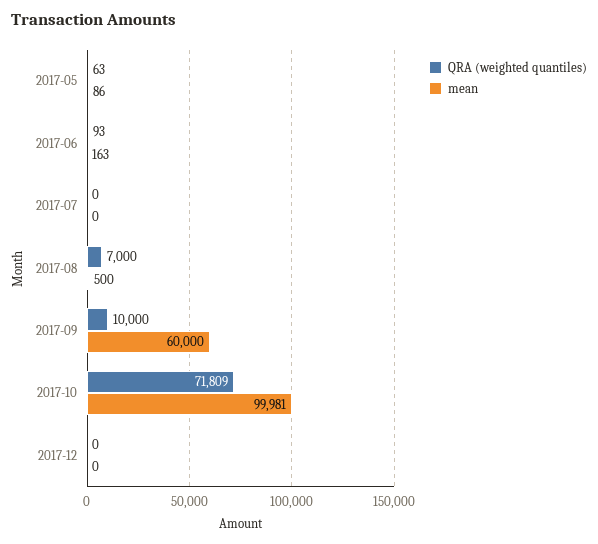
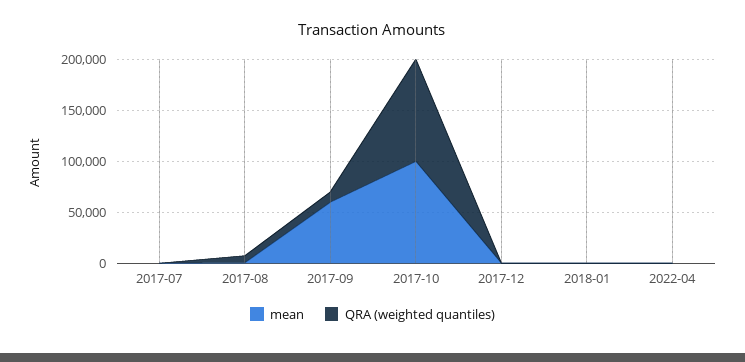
QRA (weighted quantiles), 2017-05: 63 -> none
mean, 2017-05: 86 -> none
QRA (weighted quantiles), 2017-06: 93 -> none
mean, 2017-06: 163 -> none
QRA (weighted quantiles), 2017-10: 71809 -> 100000
mean, 2018-01: none -> 0
QRA (weighted quantiles), 2018-01: none -> 0
mean, 2022-04: none -> 0
QRA (weighted quantiles), 2022-04: none -> 0

